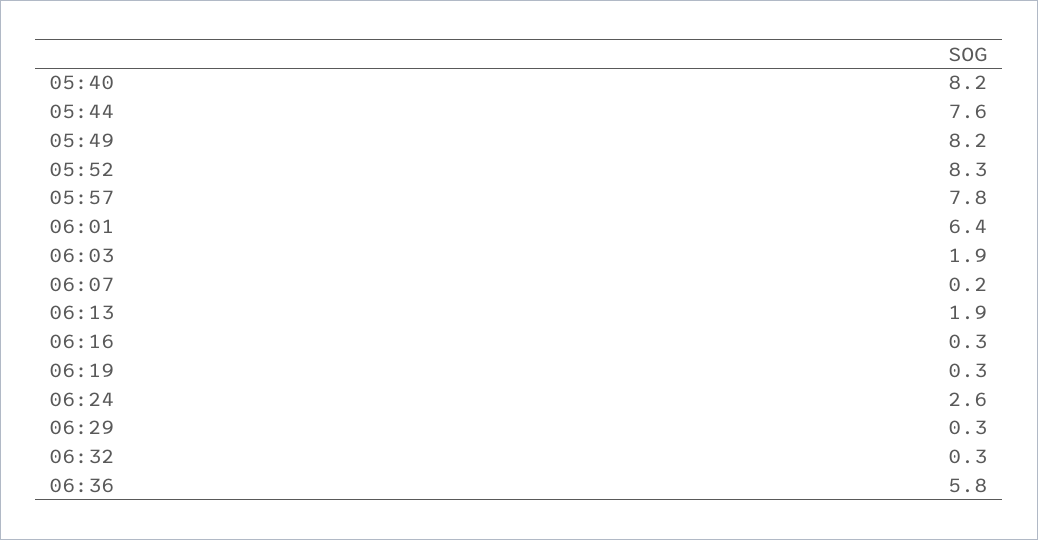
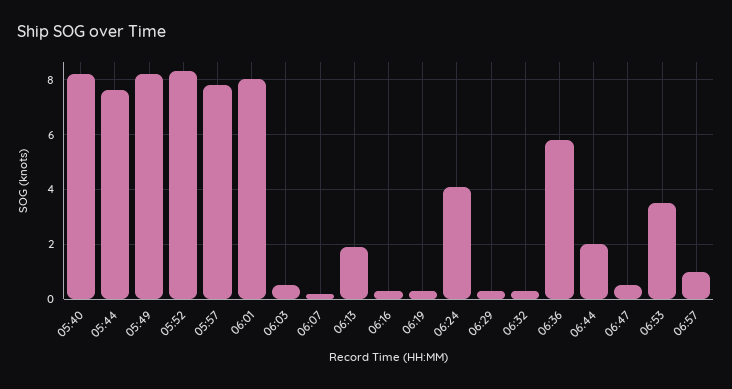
06:01: 6.4 -> 8
06:03: 1.9 -> 0.5
06:24: 2.6 -> 4
06:44: none -> 2
06:47: none -> 0.5
06:53: none -> 3.5
06:57: none -> 1

